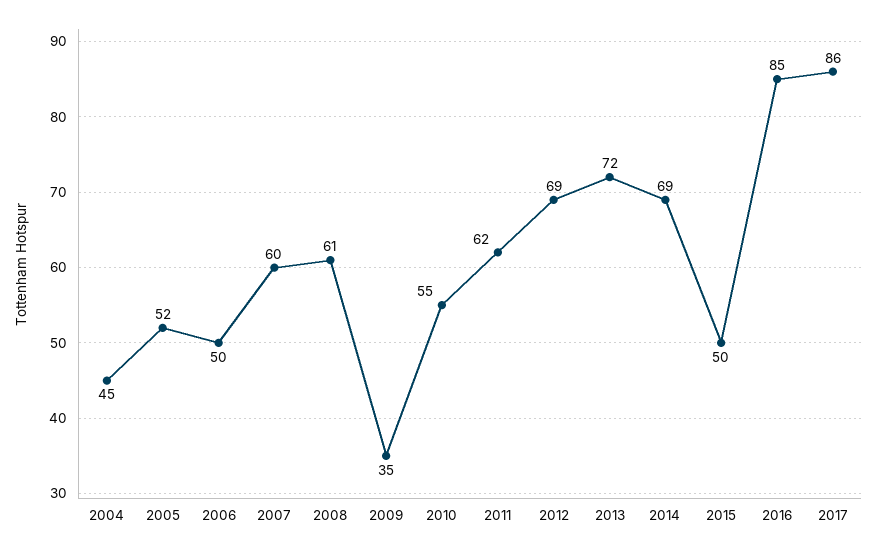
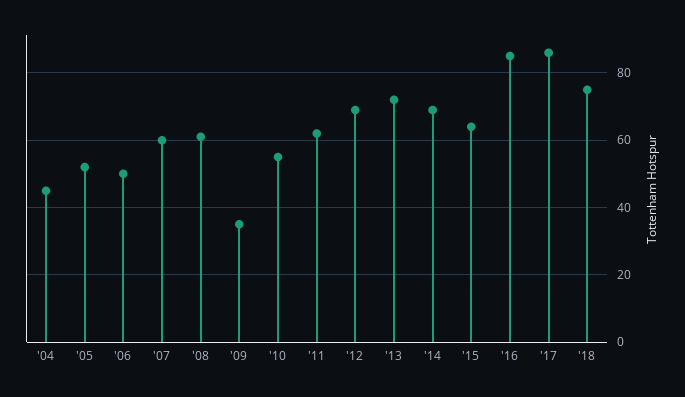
2015: 50 -> 65
'18: none -> 75

